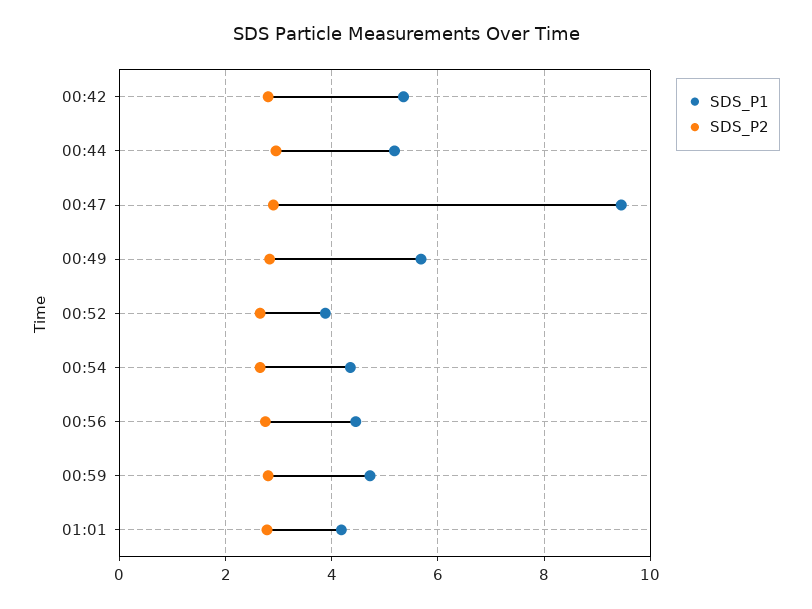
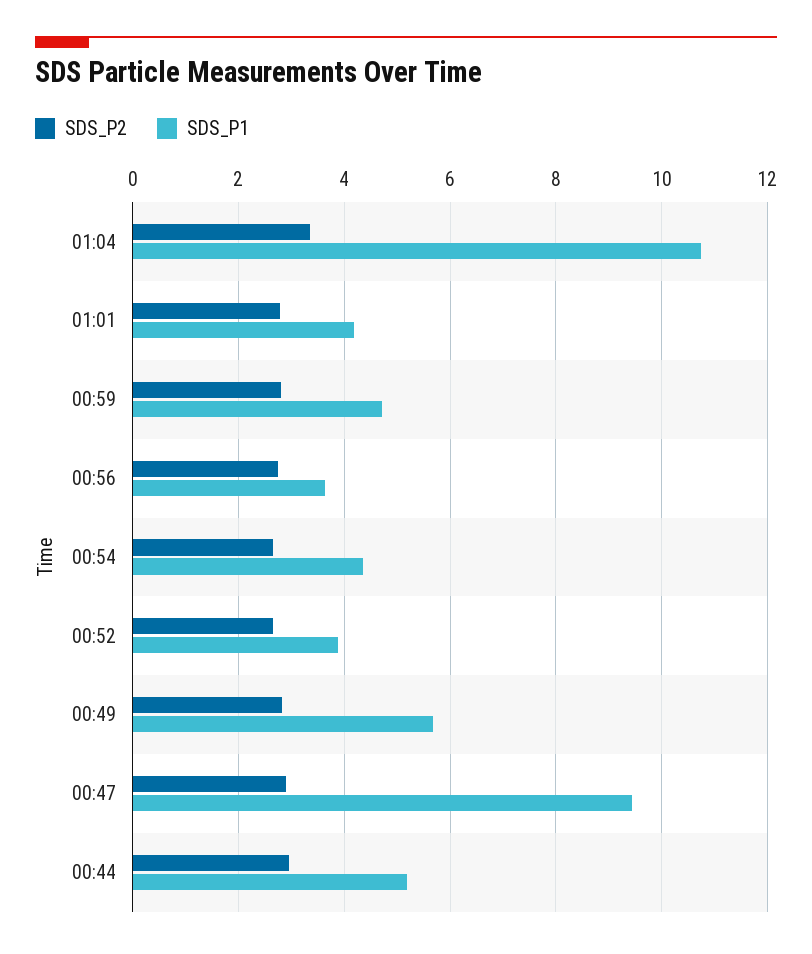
SDS_P1, 00:42: 5.4 -> none
SDS_P2, 00:42: 2.8 -> none
SDS_P1, 00:56: 4.4 -> 3.6
SDS_P2, 01:04: none -> 3.4
SDS_P1, 01:04: none -> 10.8

